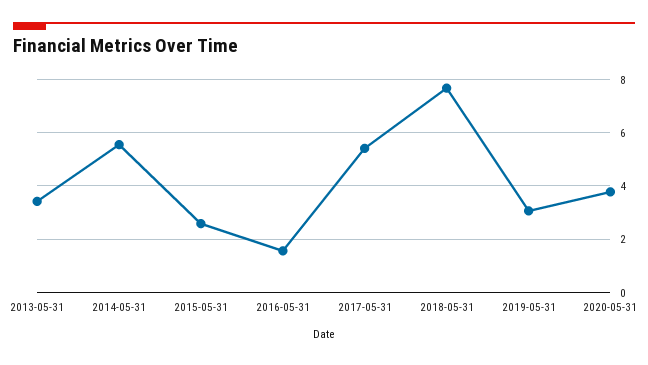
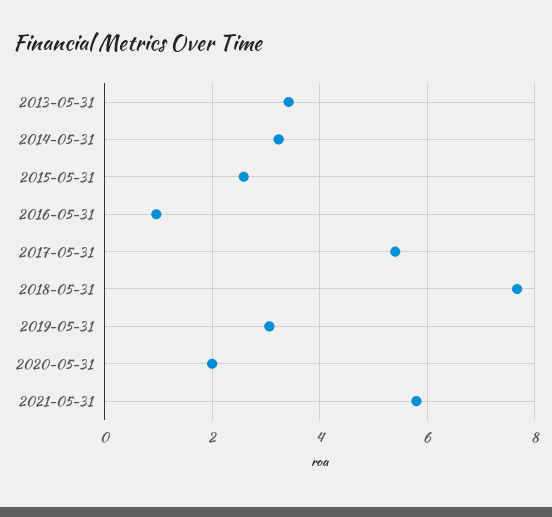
2014-05-31: 5.5 -> 3.2
2016-05-31: 1.5 -> 1
2020-05-31: 3.75 -> 2
2021-05-31: none -> 5.8

